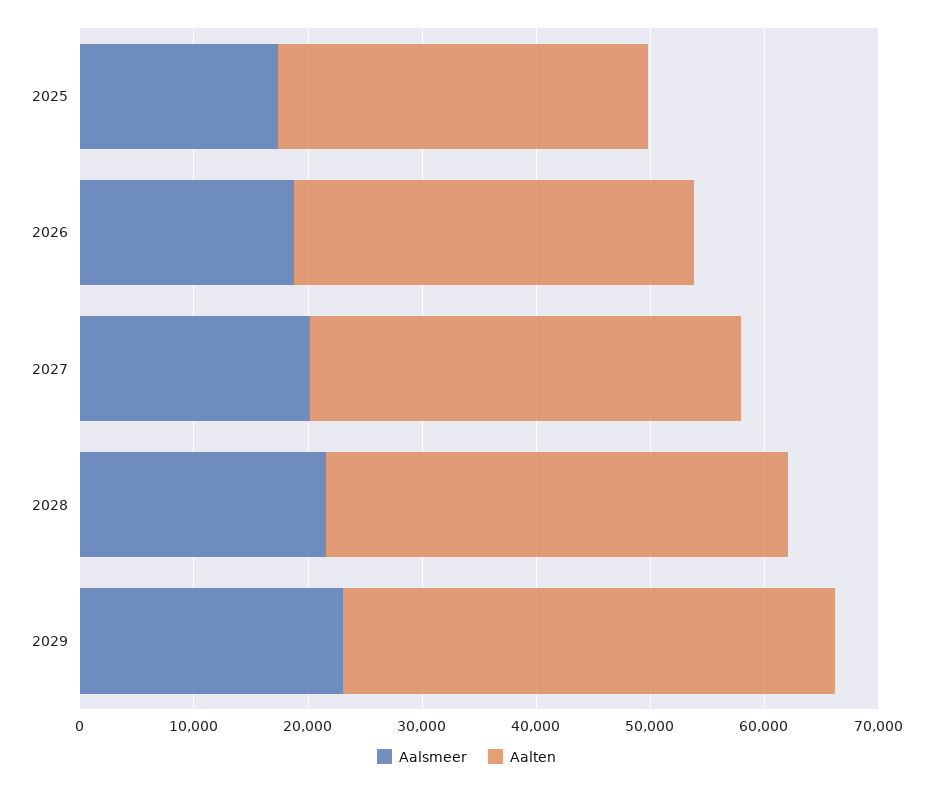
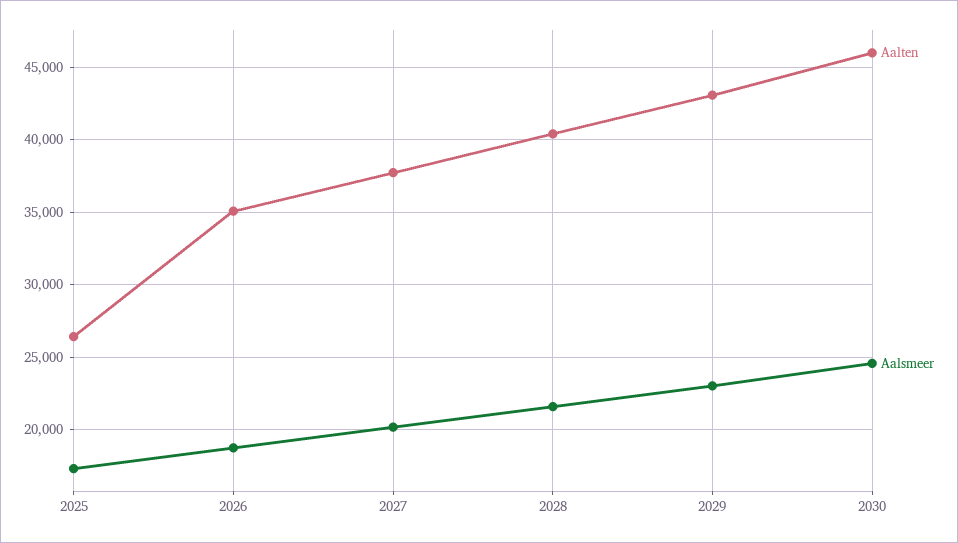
Aalten, 2025: 32000 -> 26500
Aalten, 2030: none -> 46000
Aalsmeer, 2030: none -> 24500

